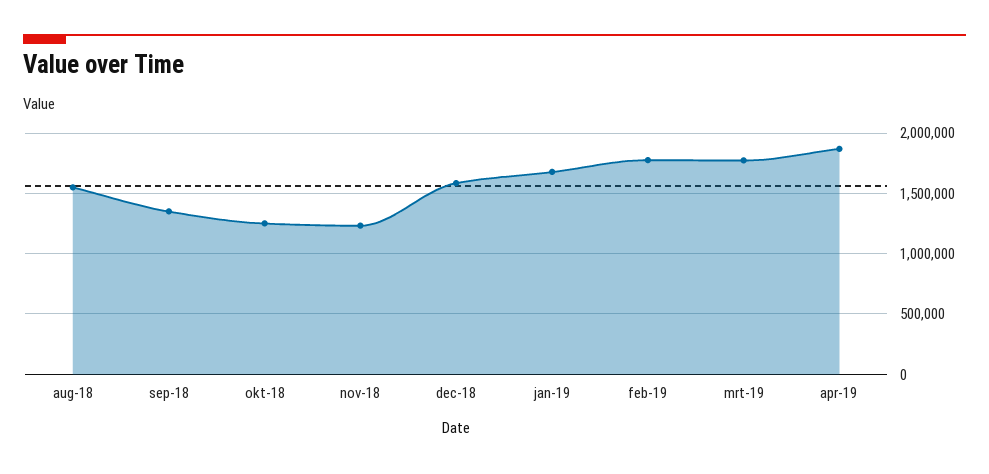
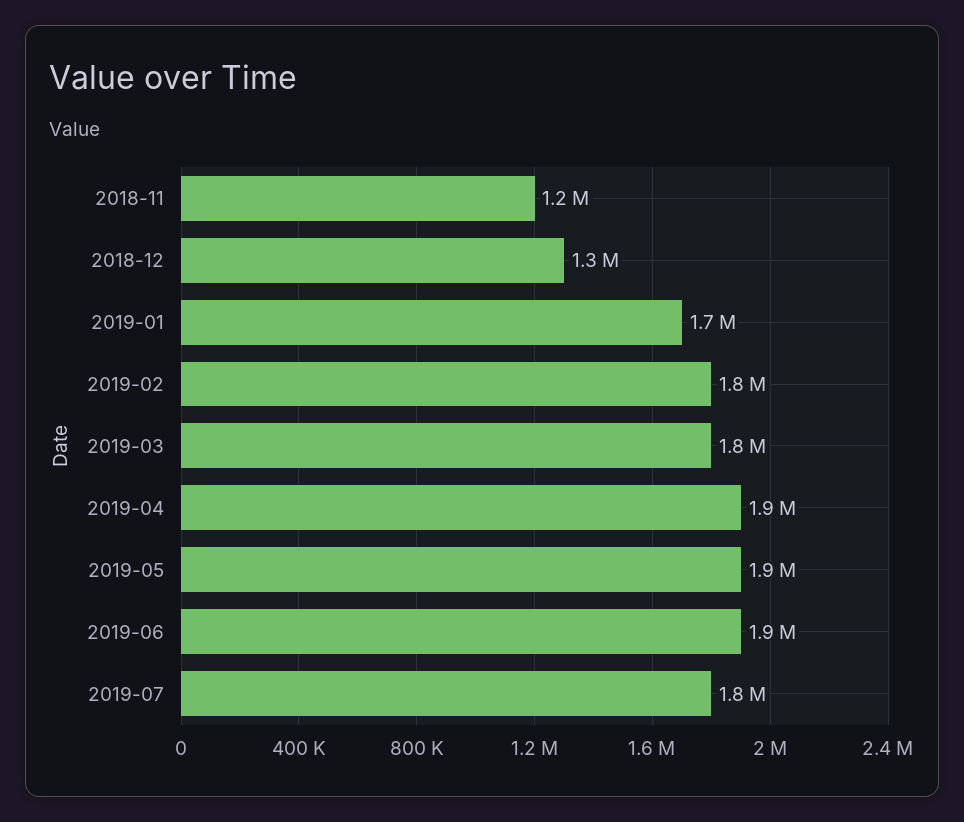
aug-18: 1550000 -> none
sep-18: 1350000 -> none
okt-18: 1250000 -> none
dec-18: 1600000 -> 1300000
2019-05: none -> 1900000
2019-06: none -> 1900000
2019-07: none -> 1800000

